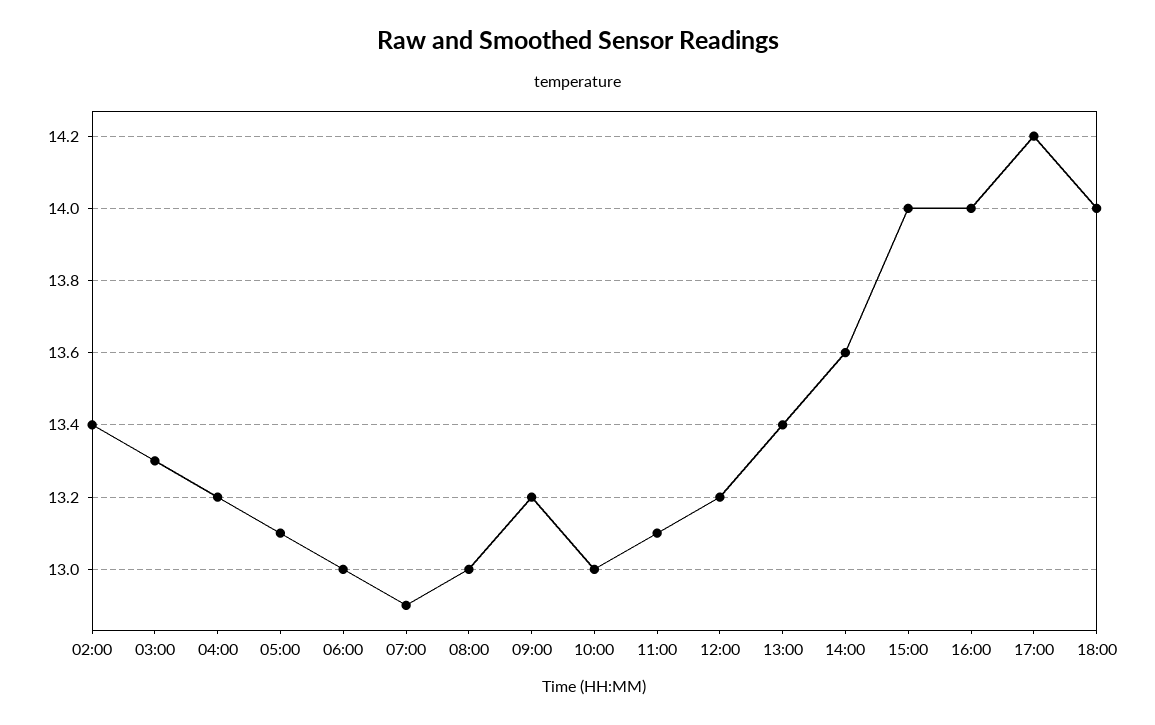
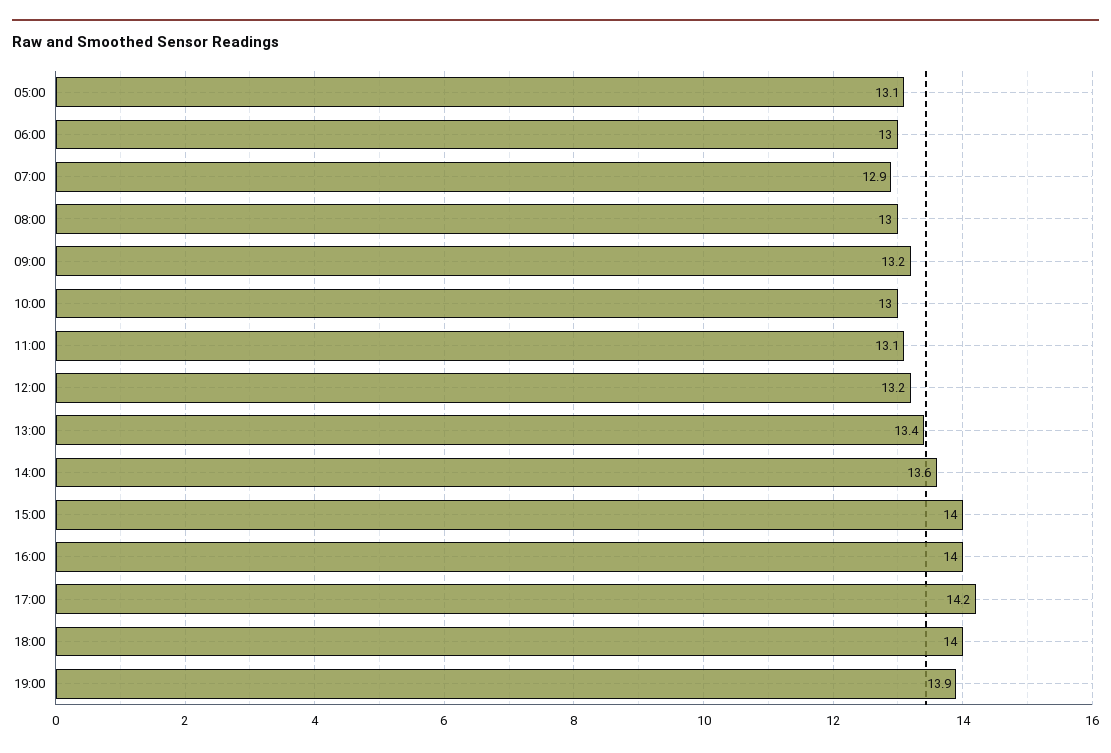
02:00: 13.4 -> none
03:00: 13.3 -> none
04:00: 13.2 -> none
19:00: none -> 13.9

